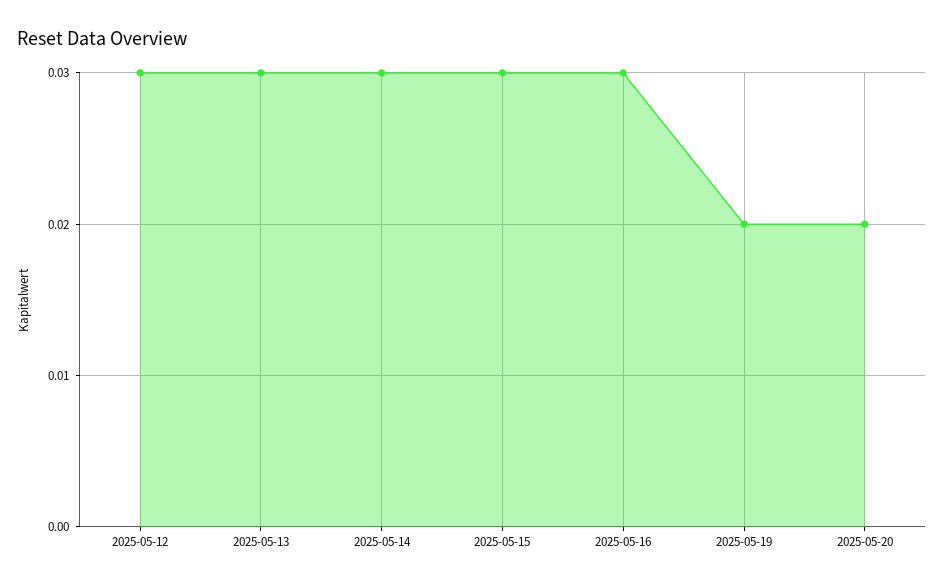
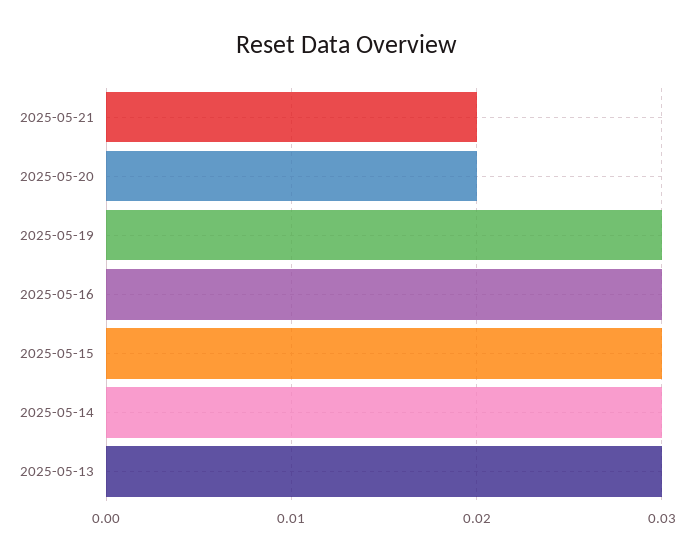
2025-05-12: 0.03 -> none
2025-05-19: 0.02 -> 0.03
2025-05-21: none -> 0.02

